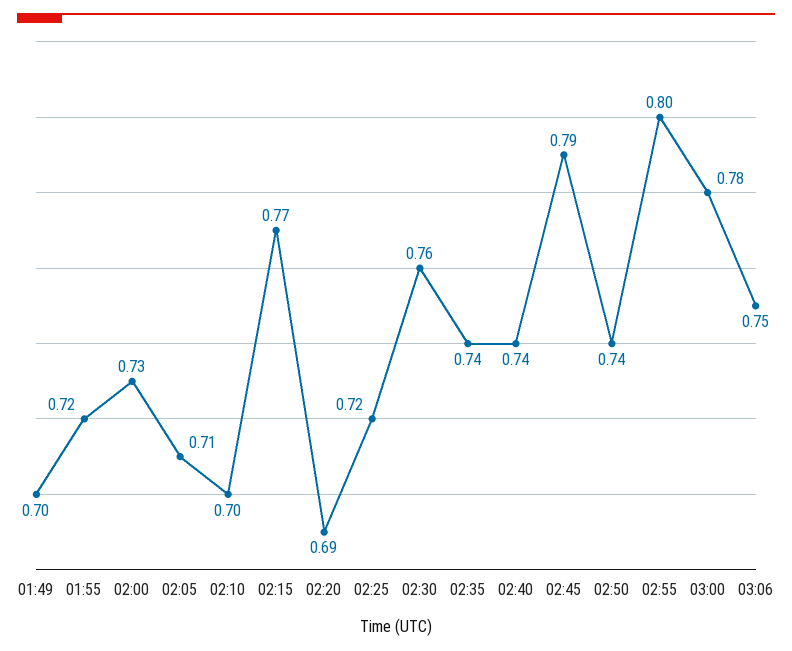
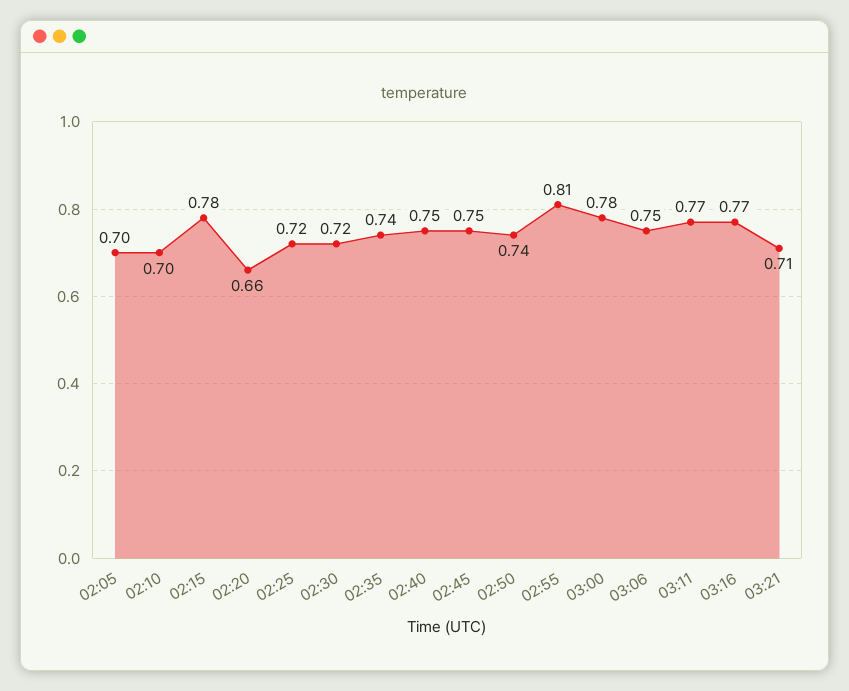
01:49: 0.7 -> none
01:55: 0.72 -> none
02:00: 0.73 -> none
02:05: 0.71 -> 0.7
02:15: 0.77 -> 0.78
02:20: 0.69 -> 0.66
02:30: 0.76 -> 0.72
02:40: 0.74 -> 0.75
02:45: 0.79 -> 0.75
02:55: 0.8 -> 0.81
03:11: none -> 0.77
03:16: none -> 0.77
03:21: none -> 0.71

